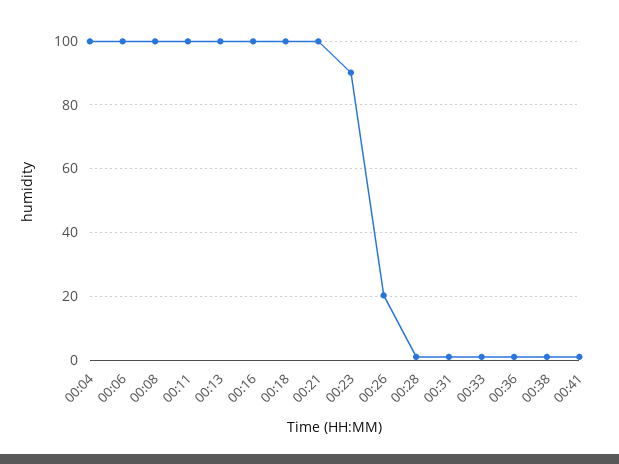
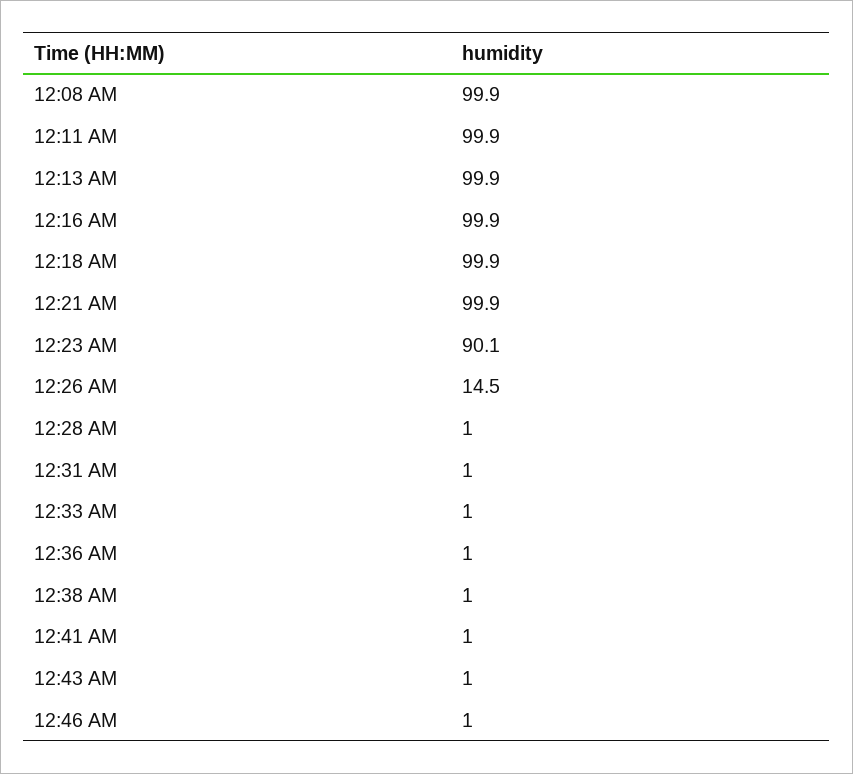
00:04: 100 -> none
00:06: 100 -> none
00:26: 20 -> 14.5
12:43 AM: none -> 1
12:46 AM: none -> 1

